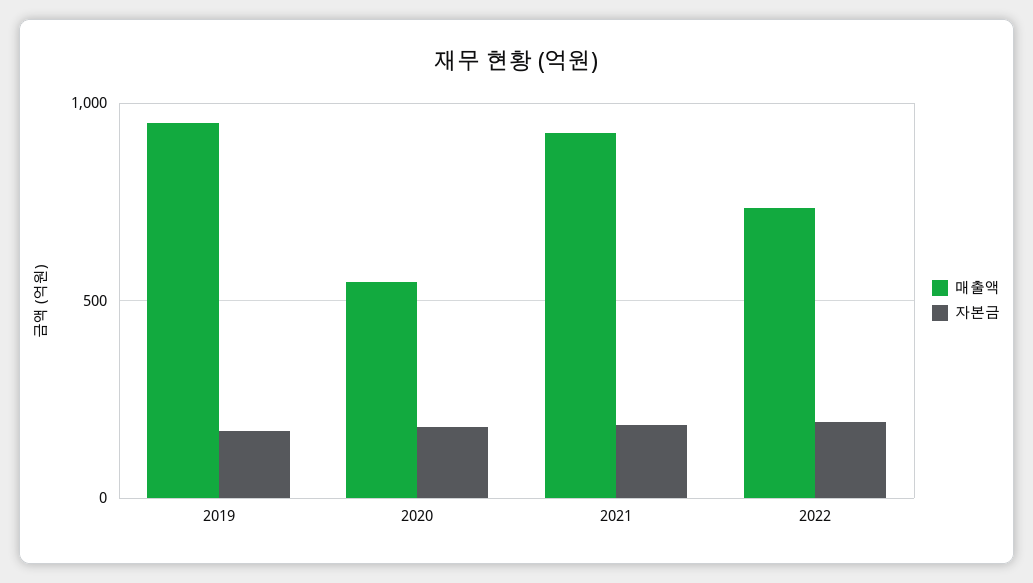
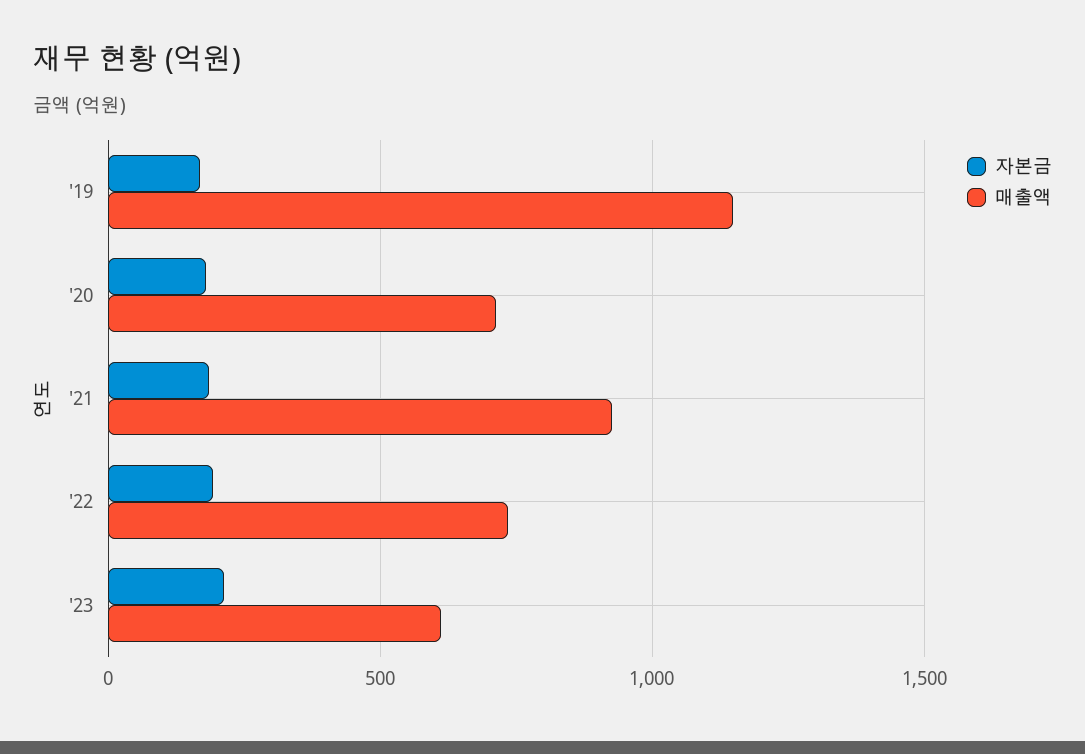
매출액, 2019: 950 -> 1150
매출액, 2020: 550 -> 700
자본금, '23: none -> 200
매출액, '23: none -> 600

